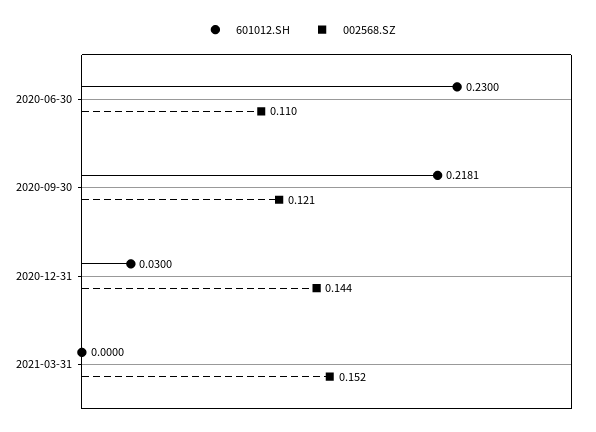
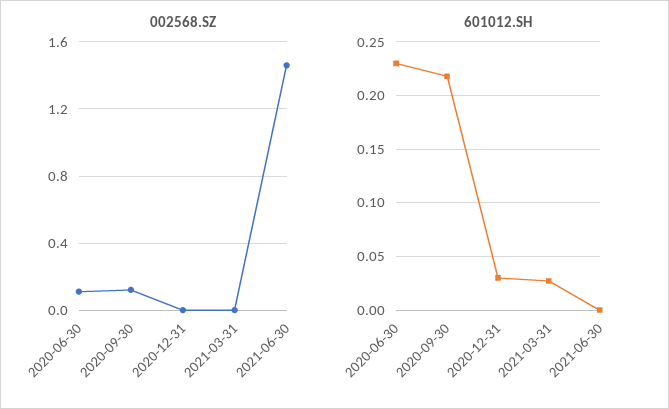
002568.SZ, 2020-12-31: 0.144 -> 0
601012.SH, 2021-03-31: 0 -> 0.03
002568.SZ, 2021-03-31: 0.152 -> 0
002568.SZ, 2021-06-30: none -> 1.45
601012.SH, 2021-06-30: none -> 0

